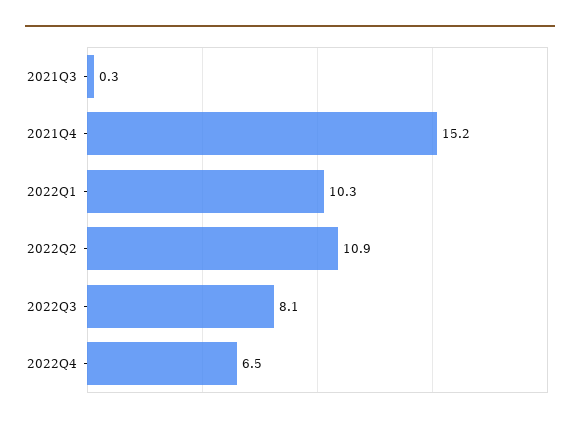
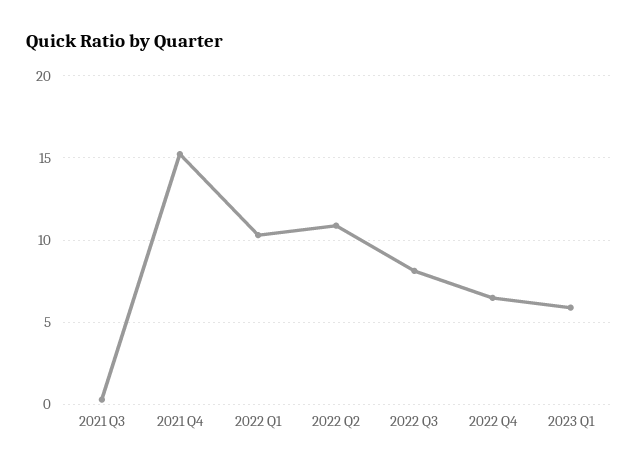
2023 Q1: none -> 6

